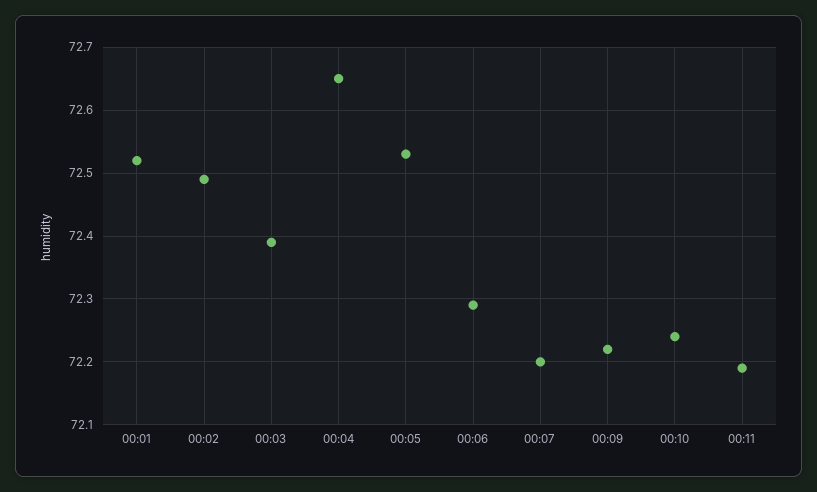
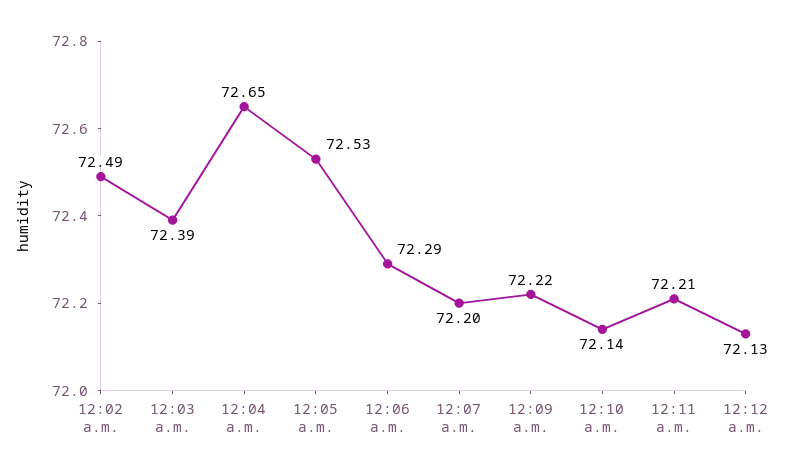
00:01: 72.52 -> none
00:10: 72.24 -> 72.14
00:11: 72.19 -> 72.21
12:12 a.m.: none -> 72.13

